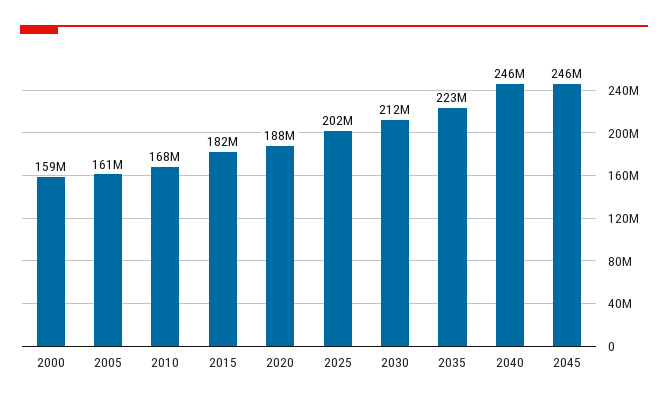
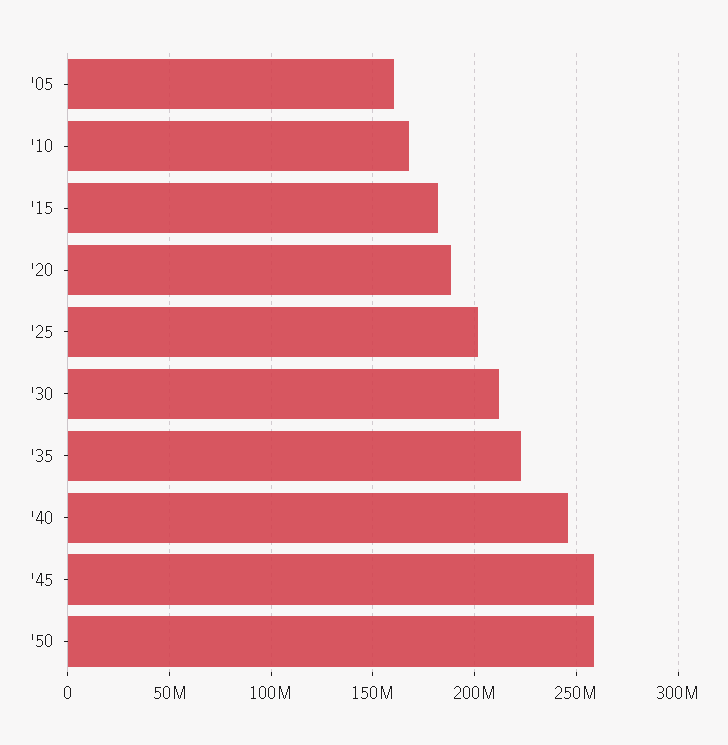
2000: 159000000 -> none
2045: 246000000 -> 260000000
'50: none -> 260000000

